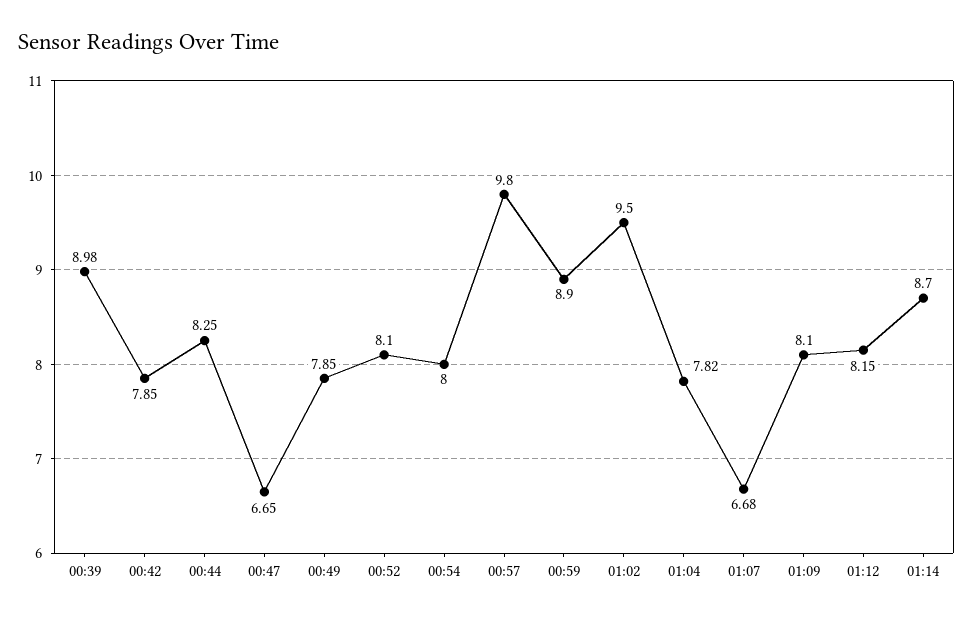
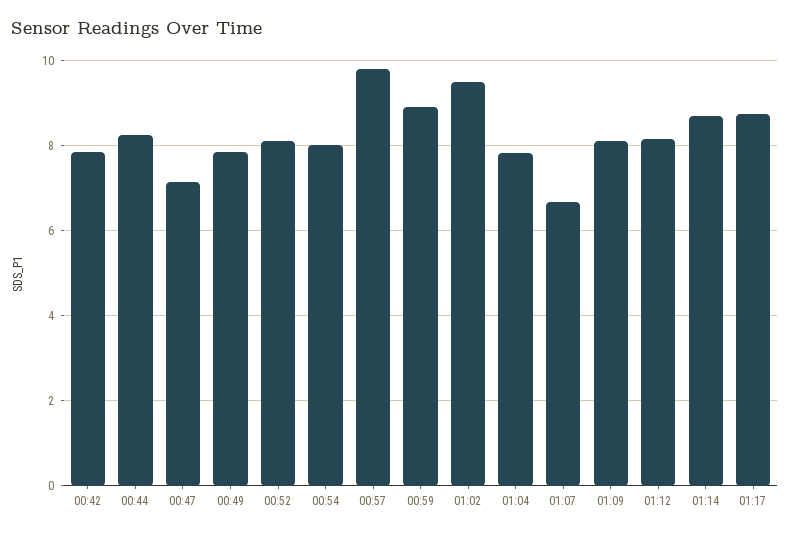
00:39: 8.98 -> none
00:47: 6.65 -> 7.2
01:17: none -> 8.8

